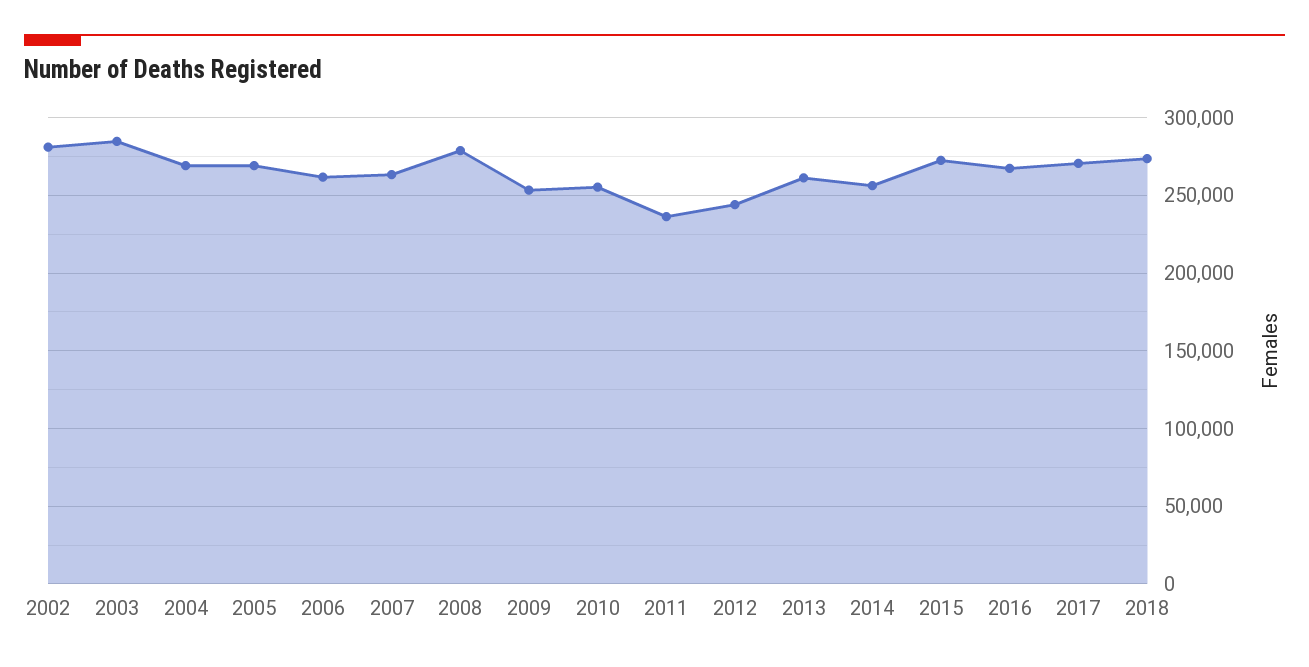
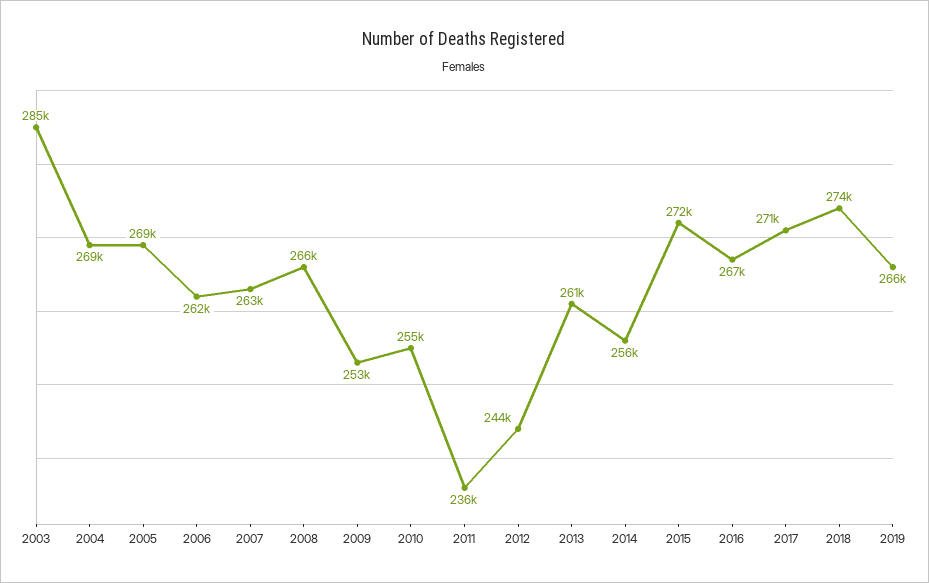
2002: 280000 -> none
2008: 280000 -> 266000
2019: none -> 266000

